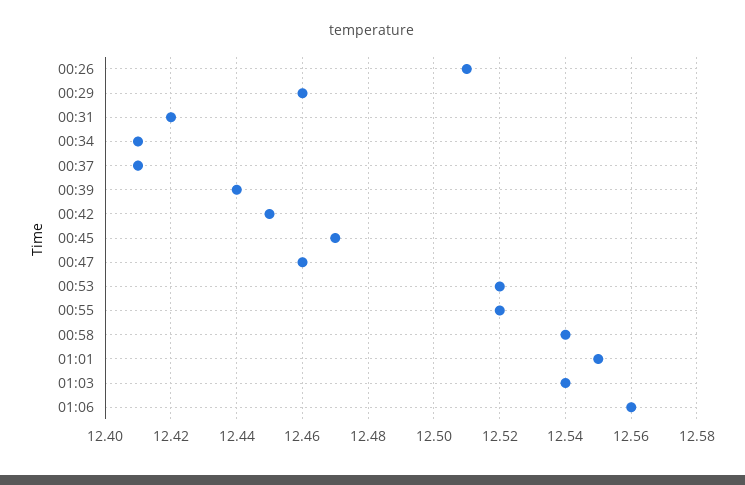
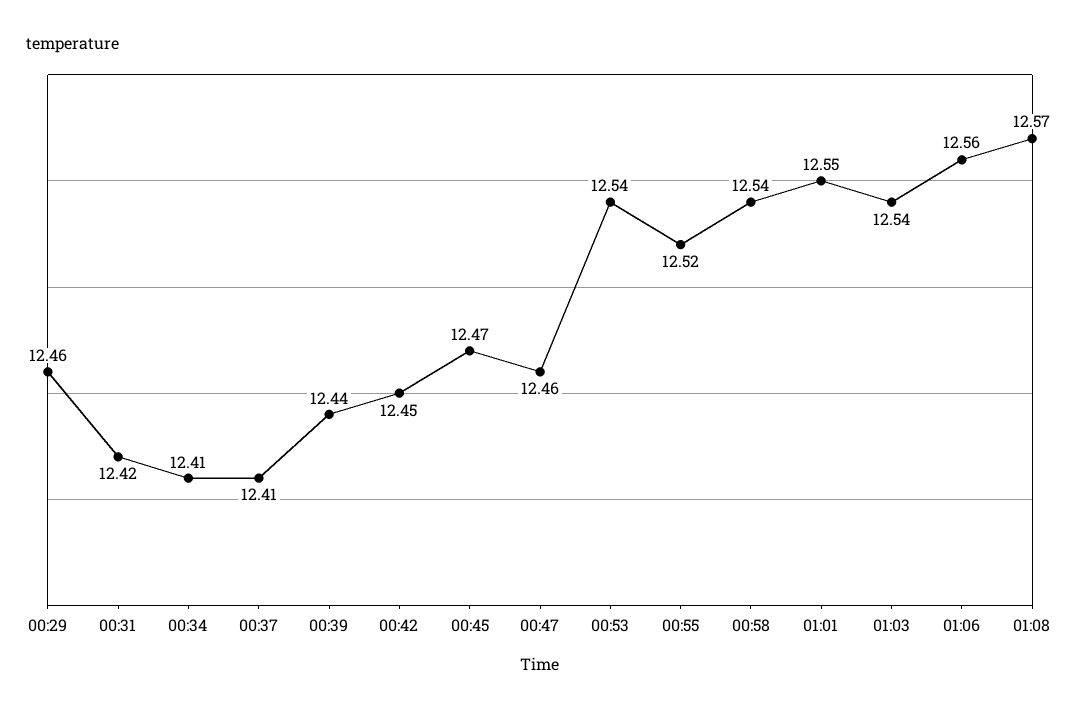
00:26: 12.51 -> none
00:53: 12.52 -> 12.54
01:08: none -> 12.57

